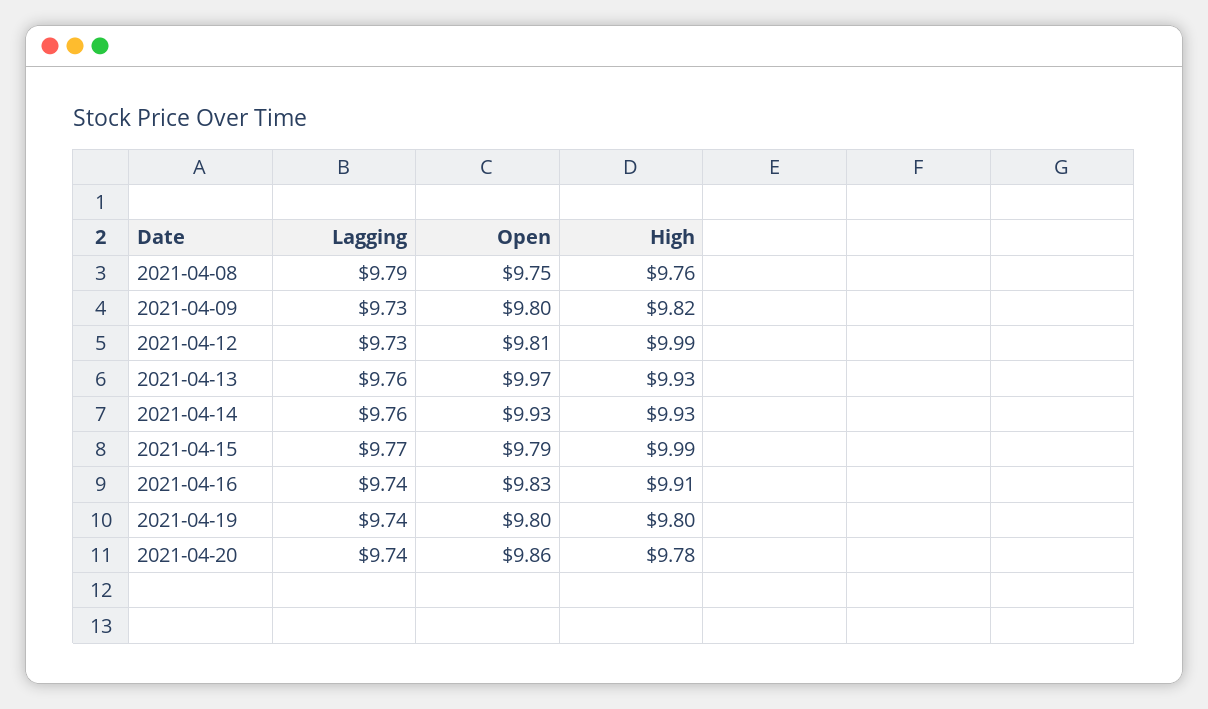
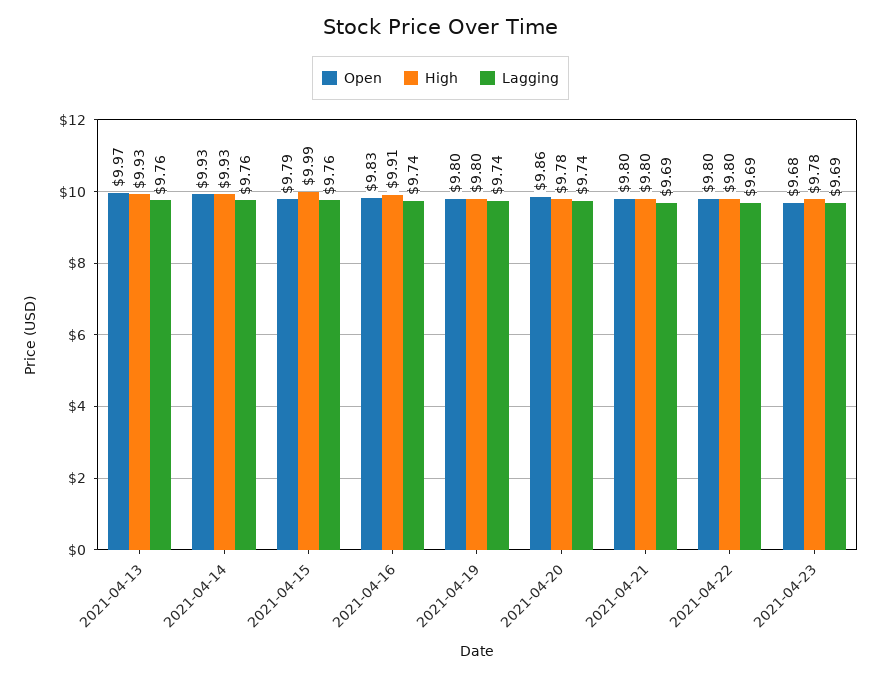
Lagging, 2021-04-08: 9.79 -> none
Open, 2021-04-08: 9.75 -> none
High, 2021-04-08: 9.76 -> none
Lagging, 2021-04-09: 9.73 -> none
Open, 2021-04-09: 9.8 -> none
High, 2021-04-09: 9.82 -> none
Lagging, 2021-04-12: 9.73 -> none
Open, 2021-04-12: 9.81 -> none
High, 2021-04-12: 9.99 -> none
Lagging, 2021-04-15: 9.77 -> 9.76
Open, 2021-04-21: none -> 9.8
High, 2021-04-21: none -> 9.8
Lagging, 2021-04-21: none -> 9.69
Open, 2021-04-22: none -> 9.8
High, 2021-04-22: none -> 9.8
Lagging, 2021-04-22: none -> 9.69
Open, 2021-04-23: none -> 9.68
High, 2021-04-23: none -> 9.78
Lagging, 2021-04-23: none -> 9.69

